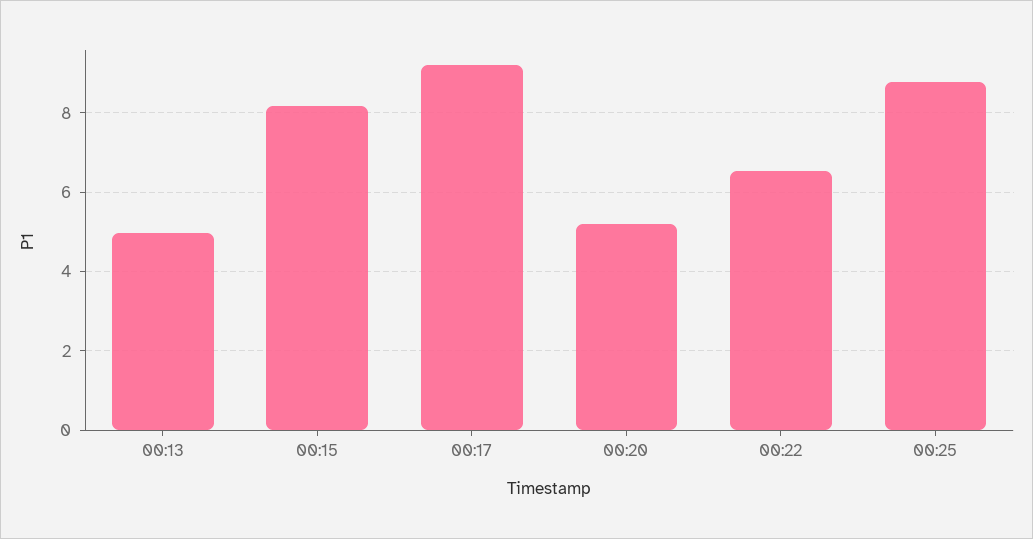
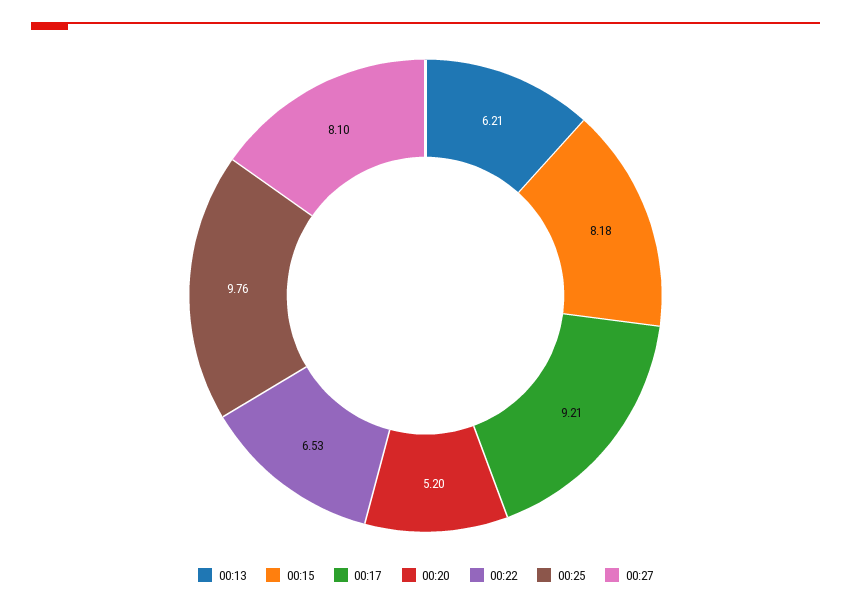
00:13: 5 -> 6.21
00:25: 8.8 -> 9.76
00:27: none -> 8.1

